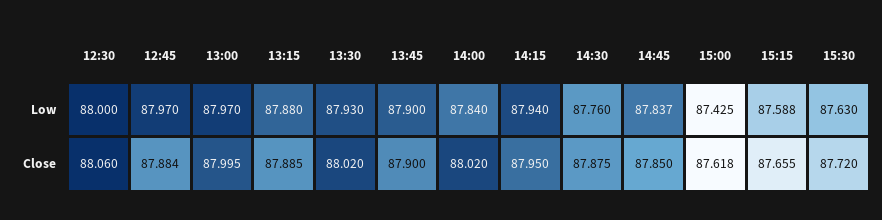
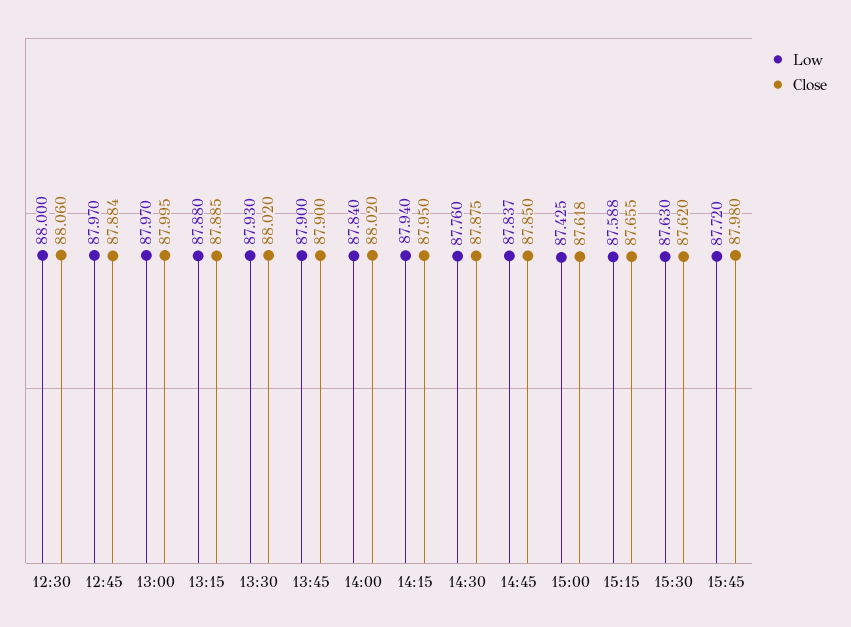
Close, 15:30: 87.72 -> 87.62
Low, 15:45: none -> 87.72
Close, 15:45: none -> 87.98

